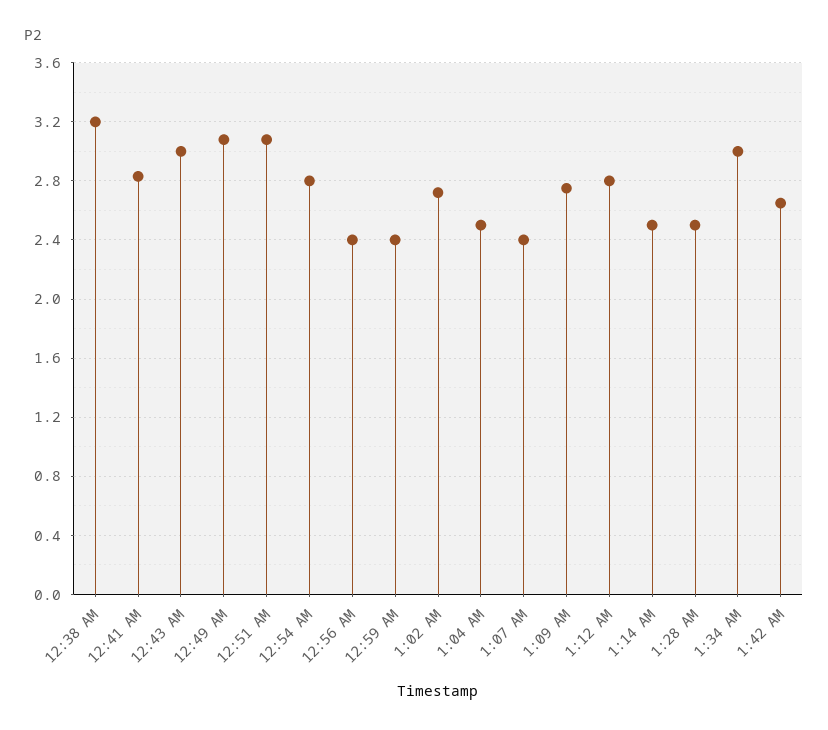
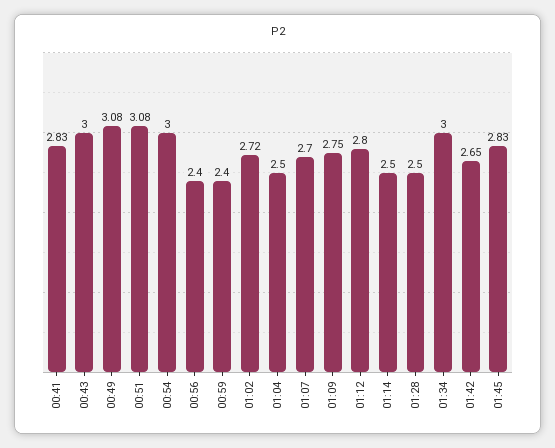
12:38 AM: 3.2 -> none
12:54 AM: 2.8 -> 3
1:07 AM: 2.4 -> 2.7
01:45: none -> 2.83

